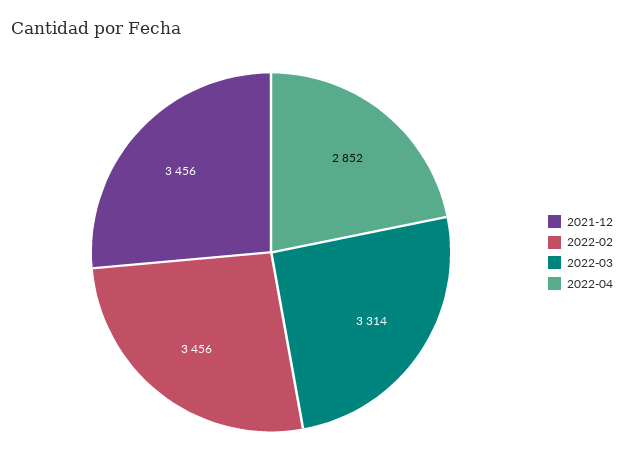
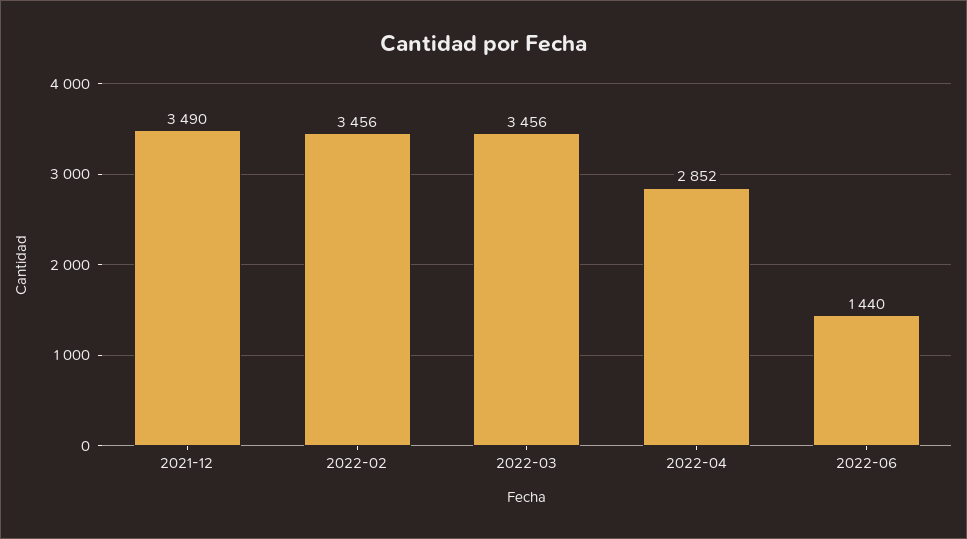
2021-12: 3456 -> 3490
2022-03: 3314 -> 3456
2022-06: none -> 1440

